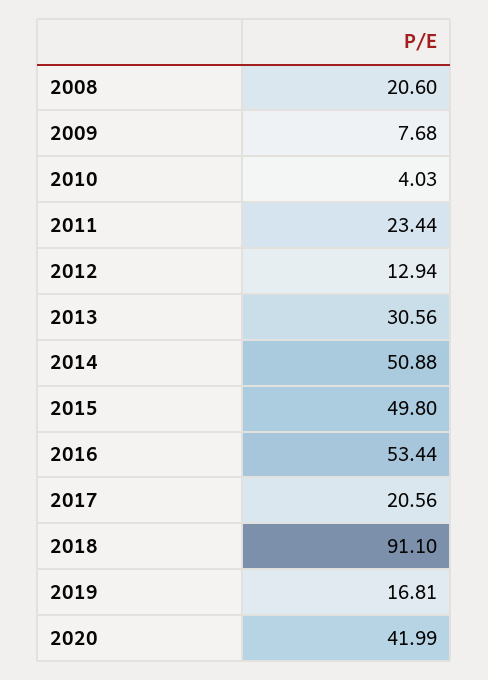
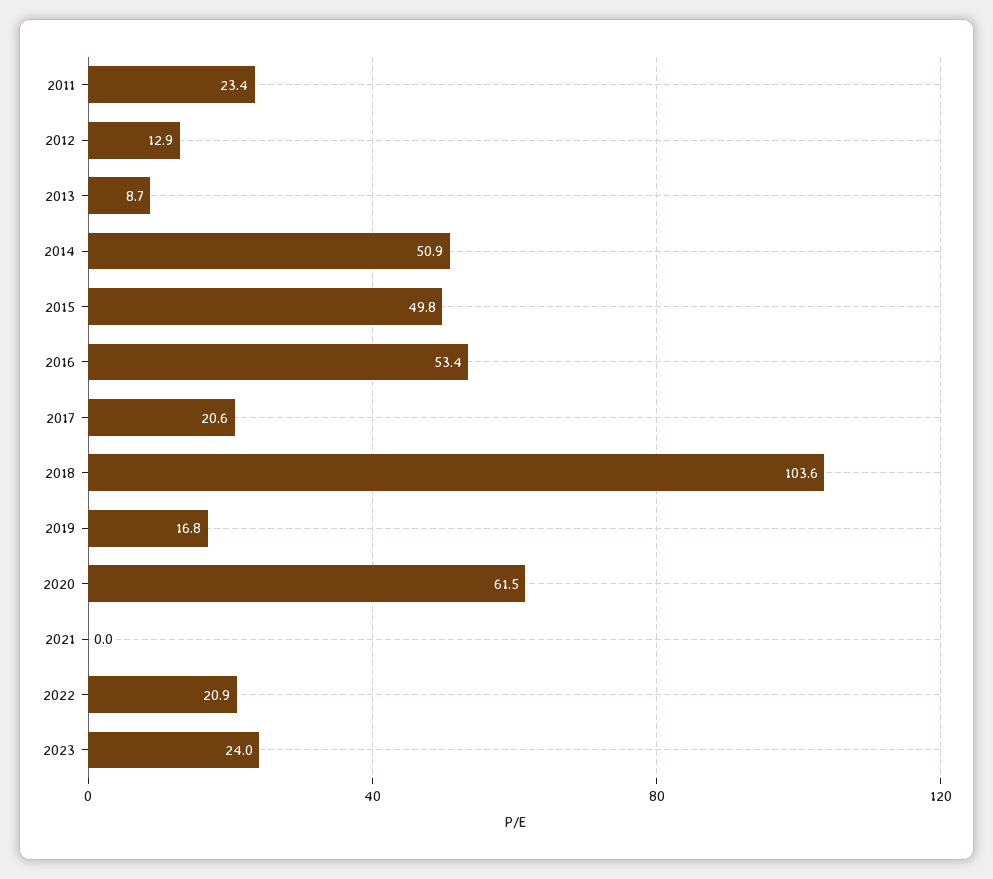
2008: 20.6 -> none
2009: 7.68 -> none
2010: 4.03 -> none
2013: 30.56 -> 8.7
2018: 91.1 -> 103.6
2020: 41.99 -> 61.5
2021: none -> 0
2022: none -> 20.9
2023: none -> 24

